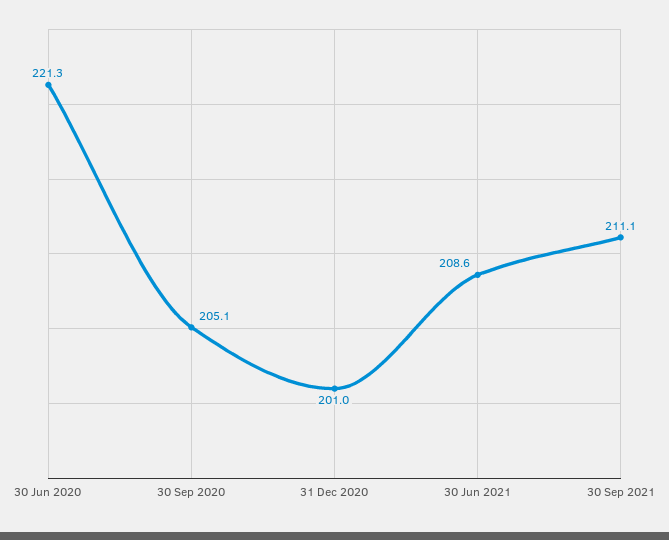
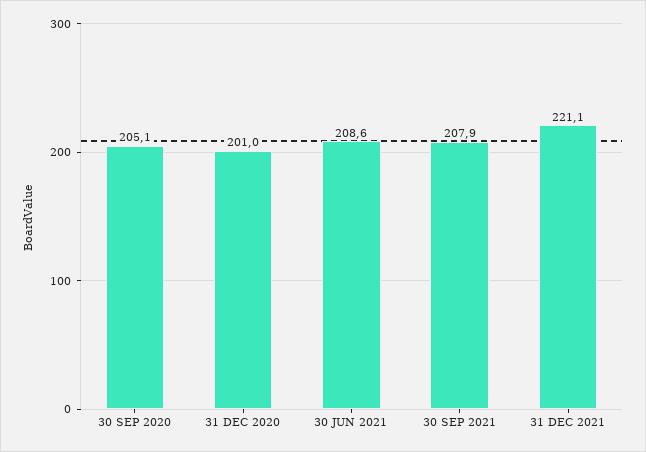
30 Jun 2020: 221.3 -> none
30 Sep 2021: 211.1 -> 207.9
31 DEC 2021: none -> 221.1

